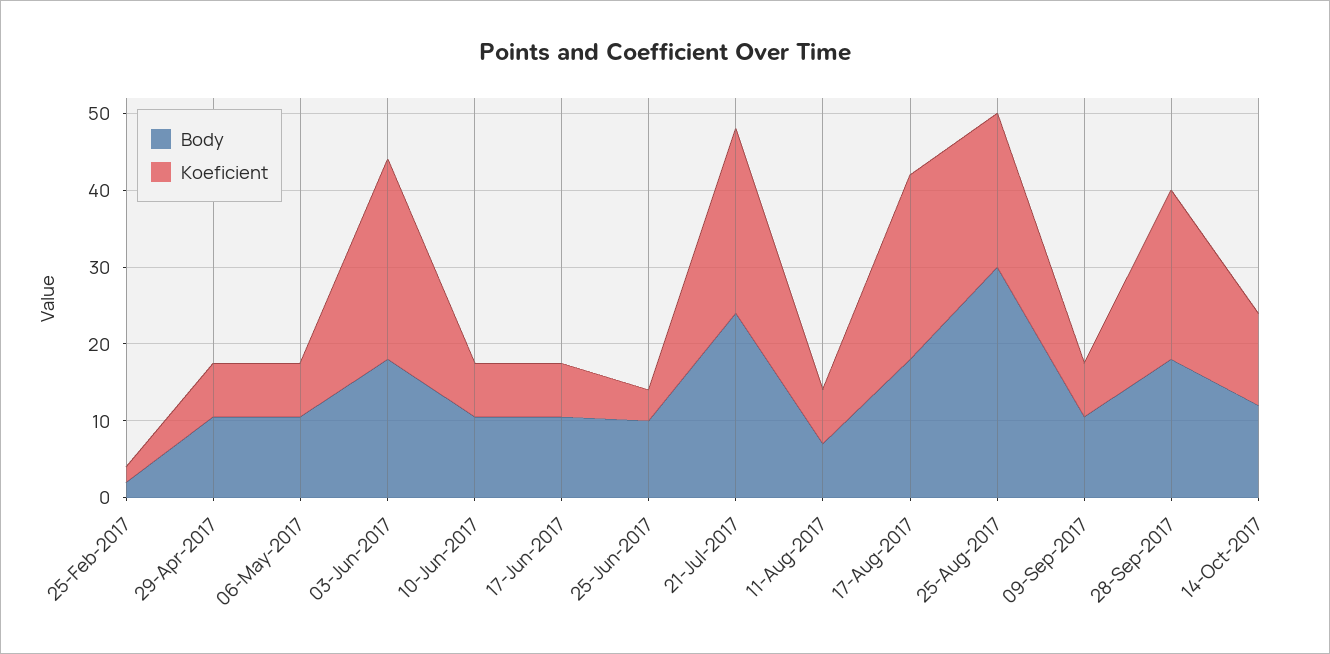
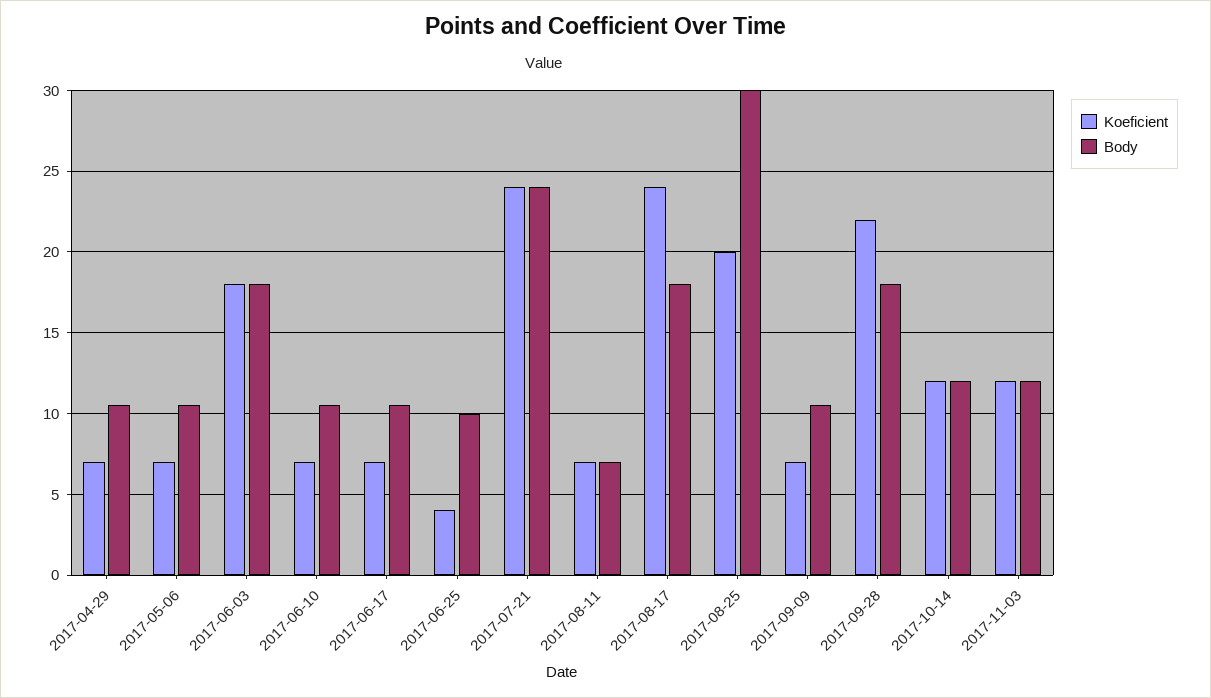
Body, 25-Feb-2017: 2 -> none
Koeficient, 25-Feb-2017: 2 -> none
Koeficient, 03-Jun-2017: 26 -> 18
Koeficient, 2017-11-03: none -> 12
Body, 2017-11-03: none -> 12

